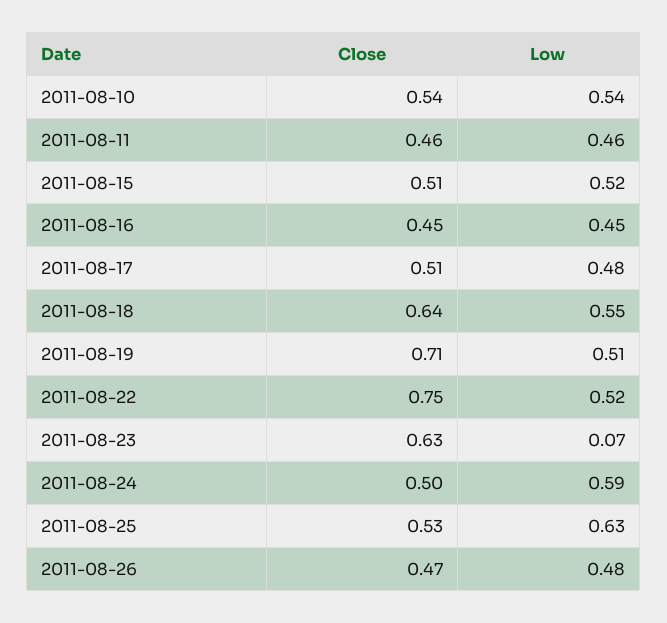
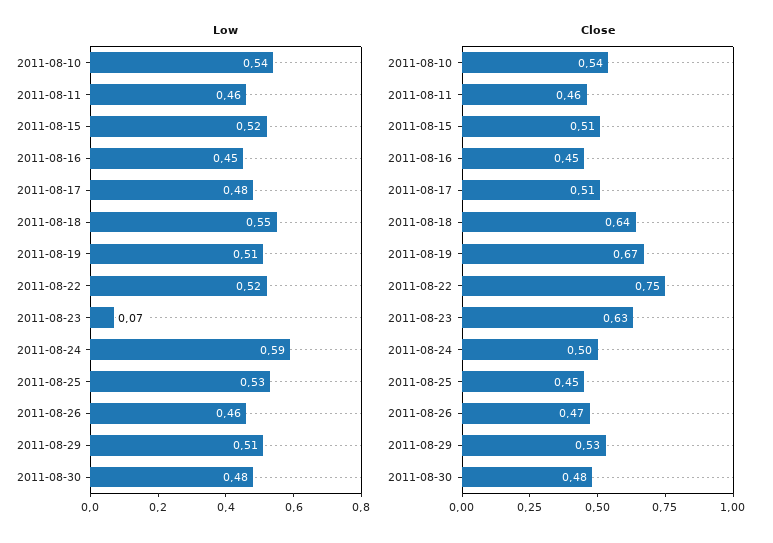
Close, 2011-08-19: 0.71 -> 0.67
Close, 2011-08-25: 0.53 -> 0.45
Low, 2011-08-25: 0.63 -> 0.53
Low, 2011-08-26: 0.48 -> 0.46
Low, 2011-08-29: none -> 0.51
Low, 2011-08-30: none -> 0.48
Close, 2011-08-29: none -> 0.53
Close, 2011-08-30: none -> 0.48

